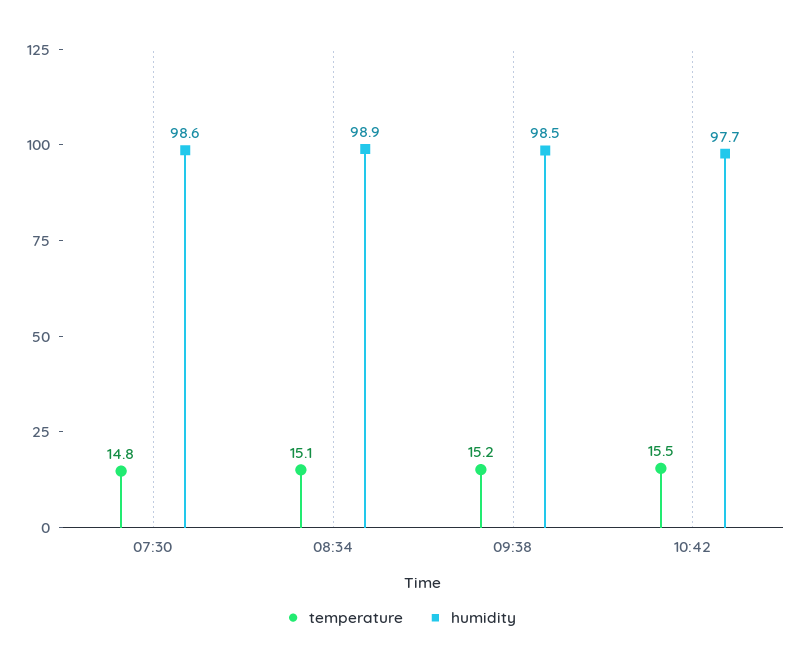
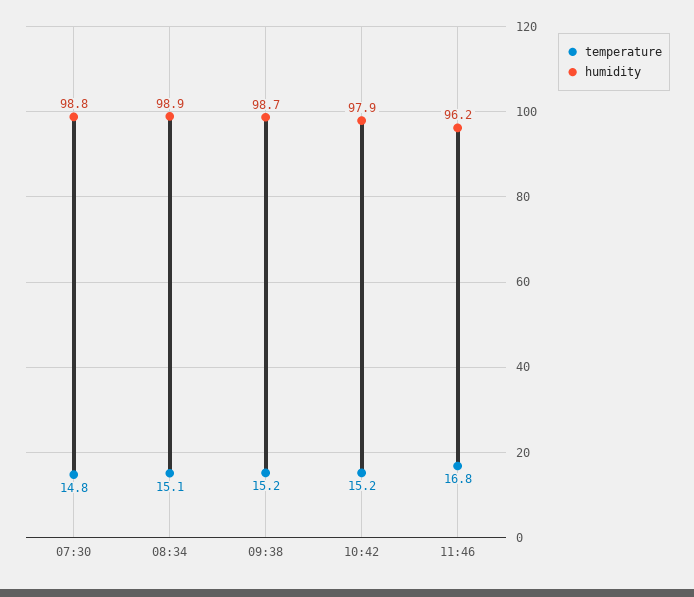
humidity, 07:30: 98.6 -> 98.8
humidity, 09:38: 98.5 -> 98.7
temperature, 10:42: 15.5 -> 15.2
humidity, 10:42: 97.7 -> 97.9
temperature, 11:46: none -> 16.8
humidity, 11:46: none -> 96.2

